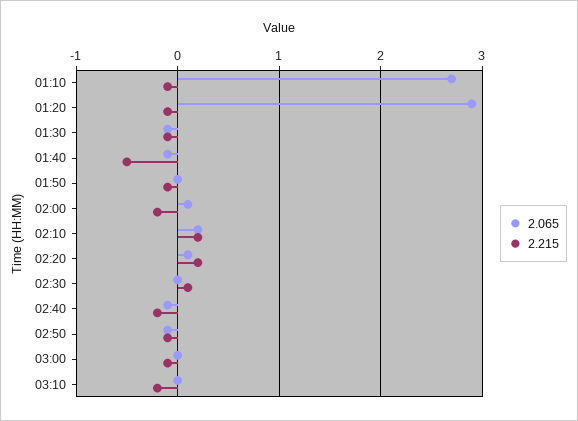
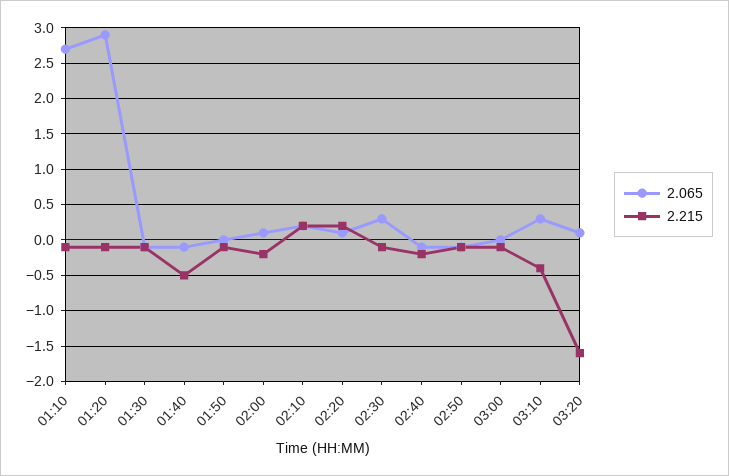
2.065, 02:30: 0 -> 0.3
2.215, 02:30: 0.1 -> -0.1
2.065, 03:10: 0 -> 0.3
2.215, 03:10: -0.2 -> -0.4
2.065, 03:20: none -> 0.1
2.215, 03:20: none -> -1.6

